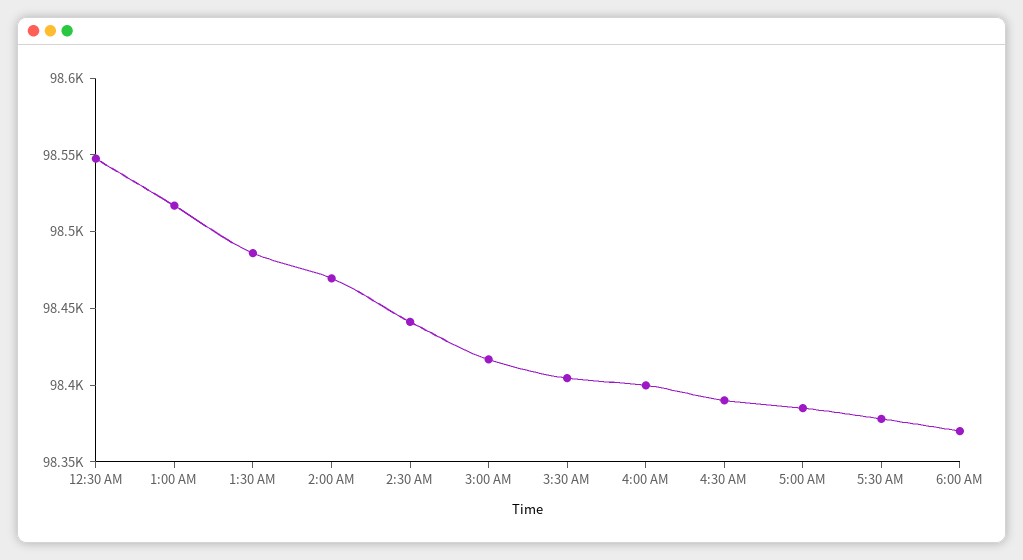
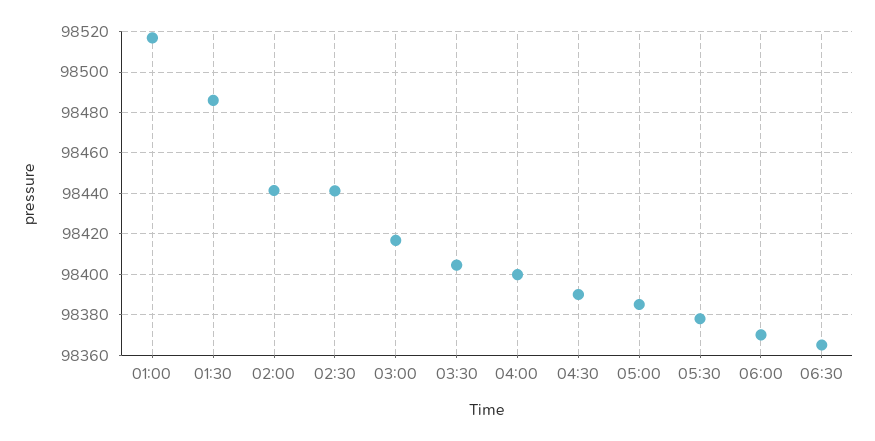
12:30 AM: 98550 -> none
2:00 AM: 98470 -> 98440
06:30: none -> 98365

